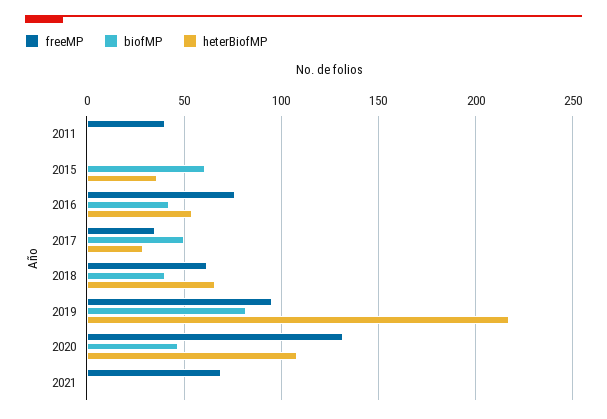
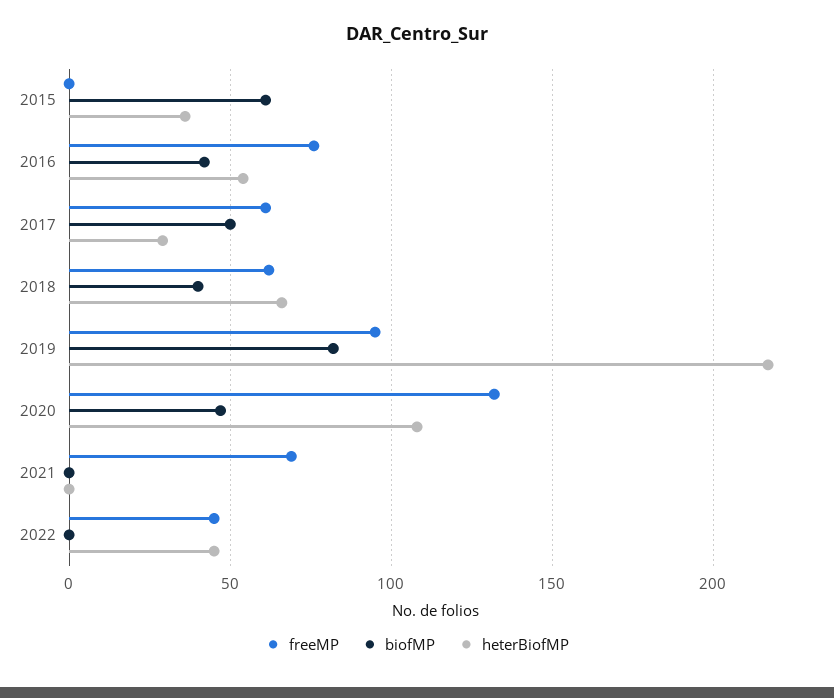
freeMP, 2011: 40 -> none
biofMP, 2011: 0 -> none
heterBiofMP, 2011: 0 -> none
freeMP, 2017: 35 -> 60
freeMP, 2022: none -> 45
biofMP, 2022: none -> 0
heterBiofMP, 2022: none -> 45

